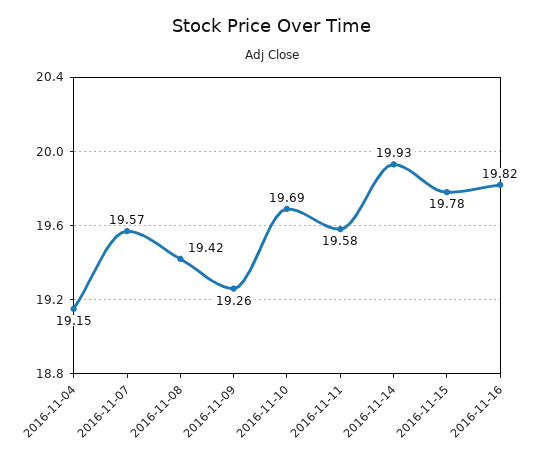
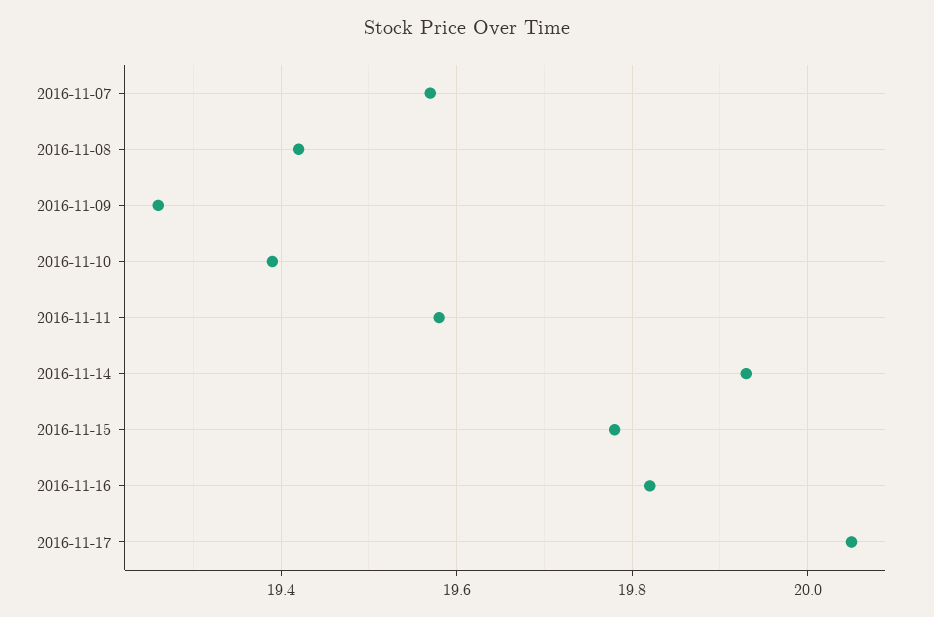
2016-11-04: 19.15 -> none
2016-11-10: 19.69 -> 19.4
2016-11-17: none -> 20.05

